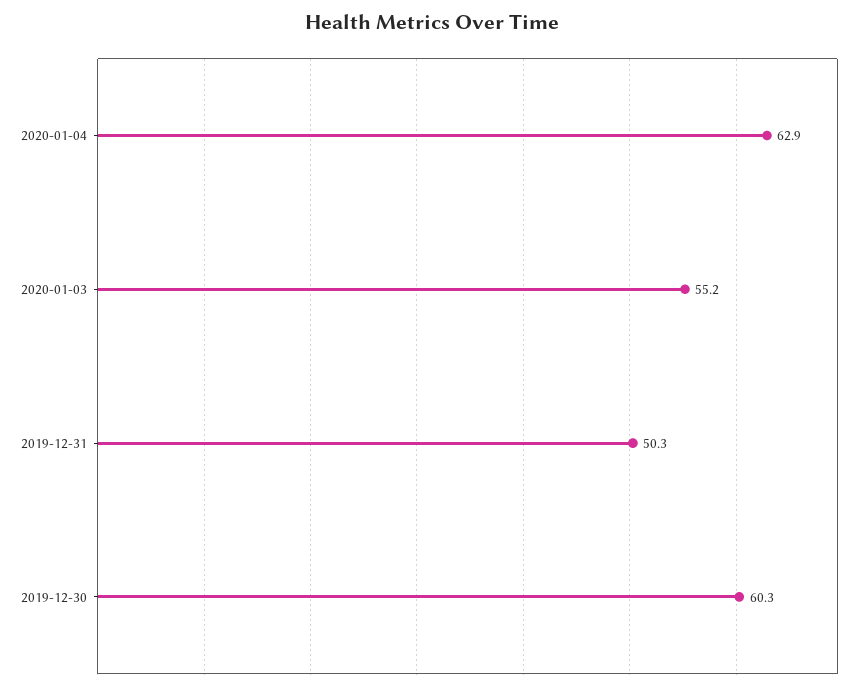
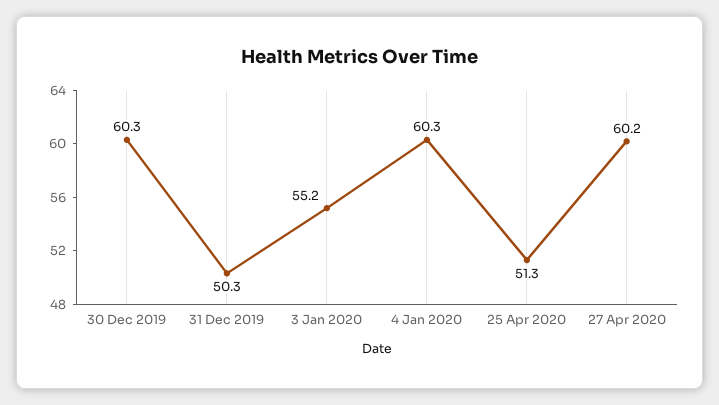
2020-01-04: 62.9 -> 60.3
25 Apr 2020: none -> 51.3
27 Apr 2020: none -> 60.2

